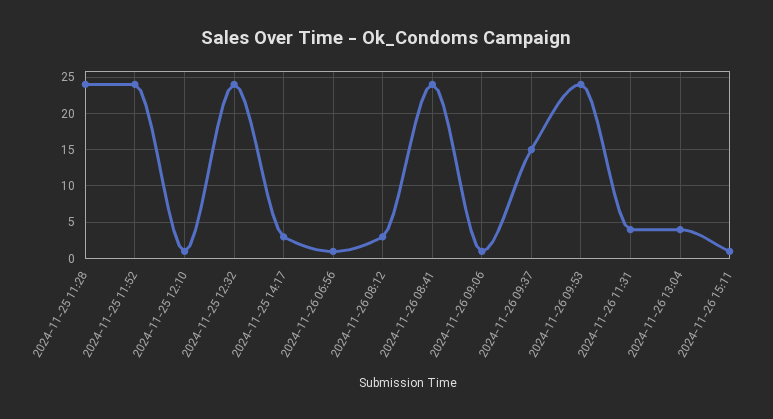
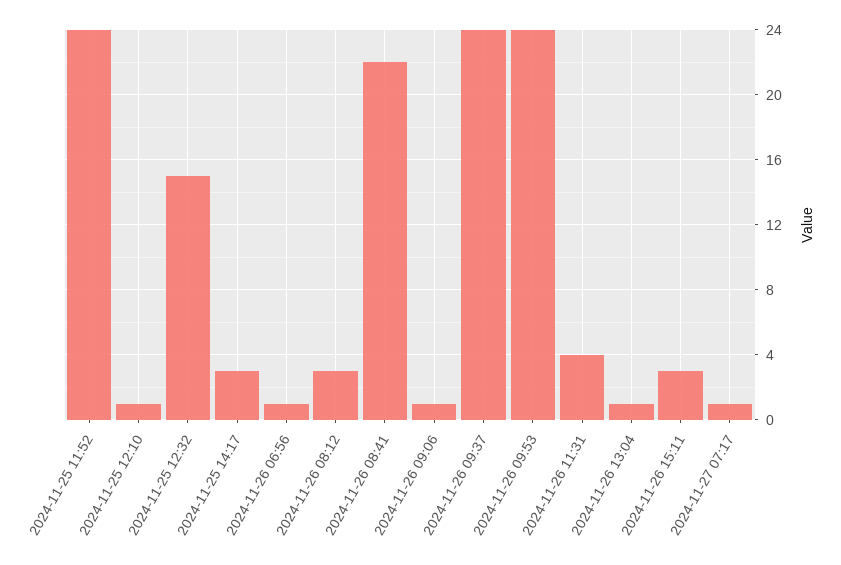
2024-11-25 11:28: 24 -> none
2024-11-25 12:32: 24 -> 15
2024-11-26 08:41: 24 -> 22
2024-11-26 09:37: 15 -> 24
2024-11-26 13:04: 4 -> 1
2024-11-26 15:11: 1 -> 3
2024-11-27 07:17: none -> 1

